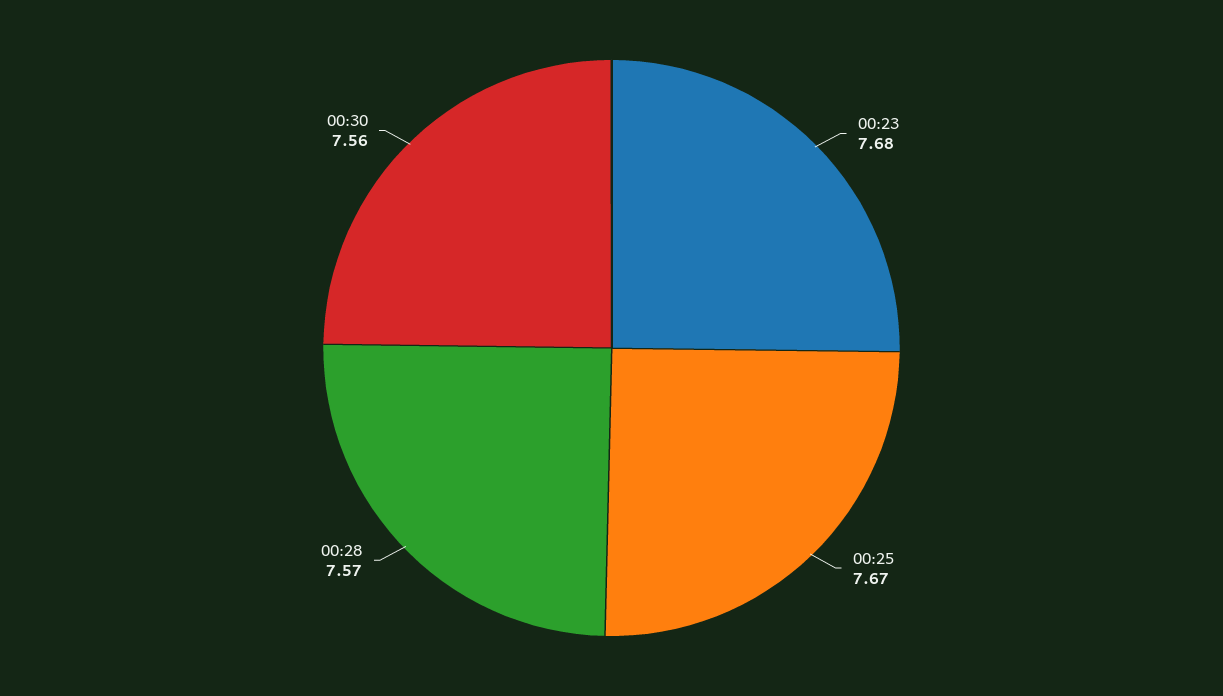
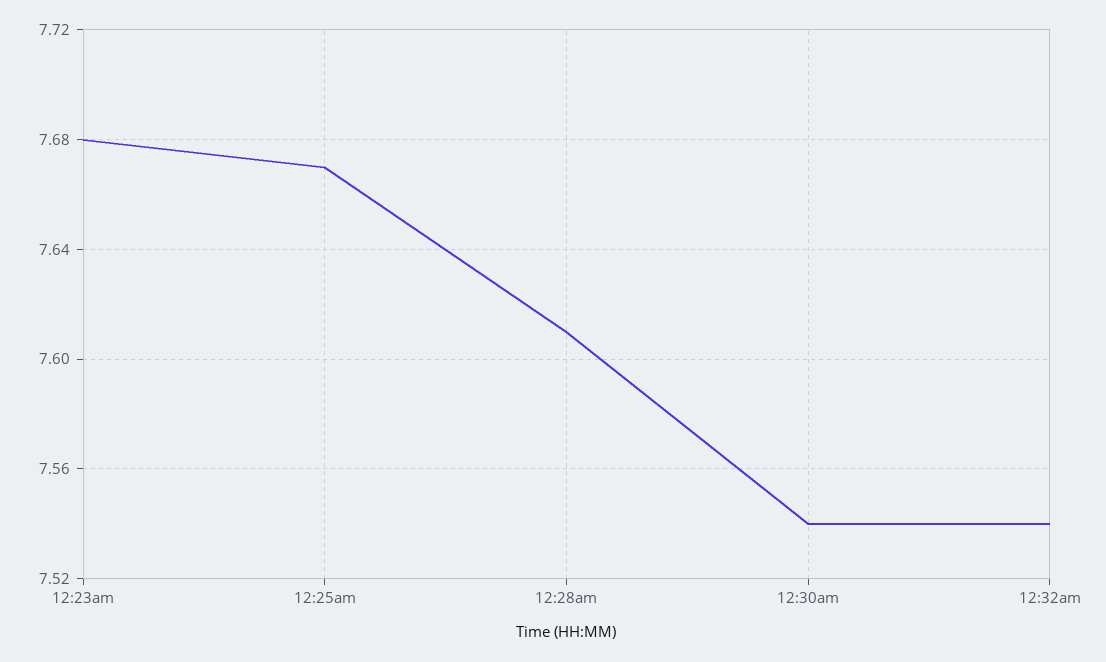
00:28: 7.57 -> 7.61
00:30: 7.56 -> 7.54
12:32am: none -> 7.54

